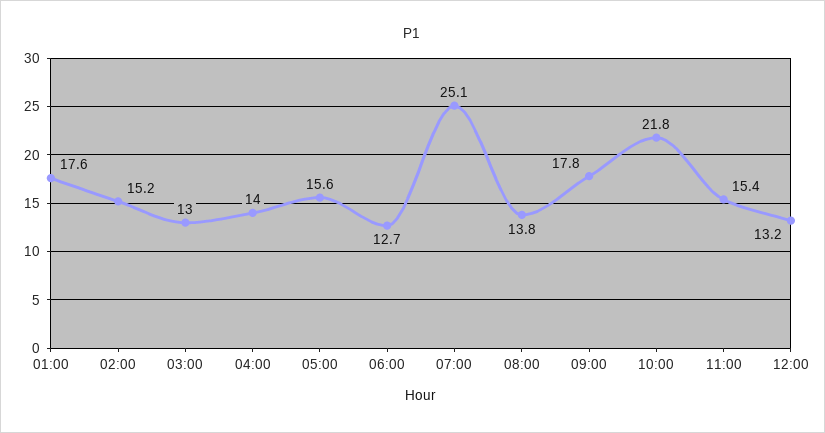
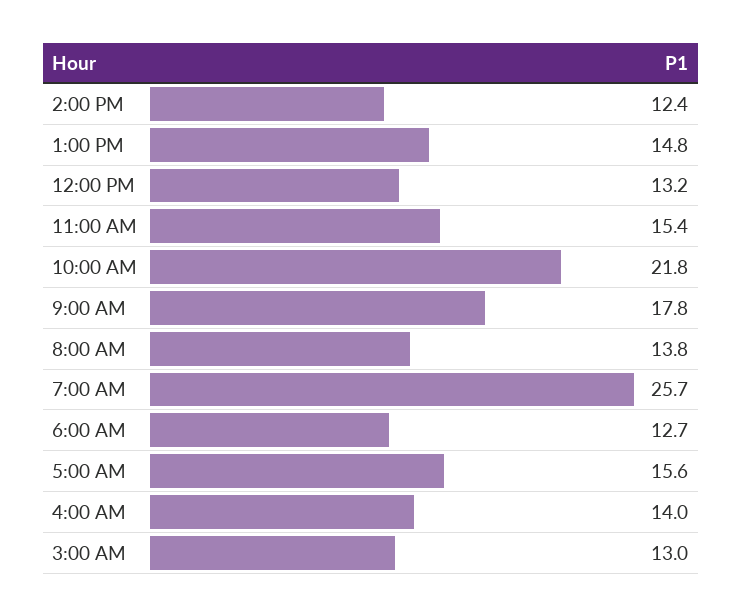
01:00: 17.6 -> none
02:00: 15.2 -> none
07:00: 25.1 -> 25.7
2:00 PM: none -> 12.4
1:00 PM: none -> 14.8

